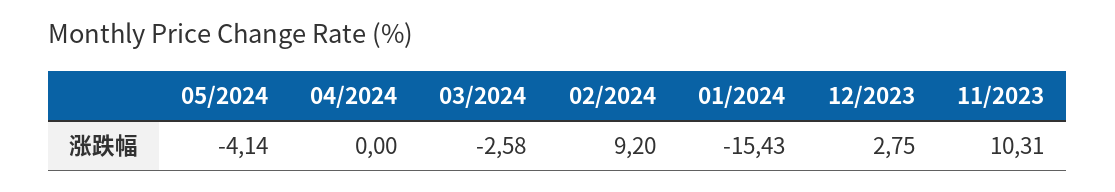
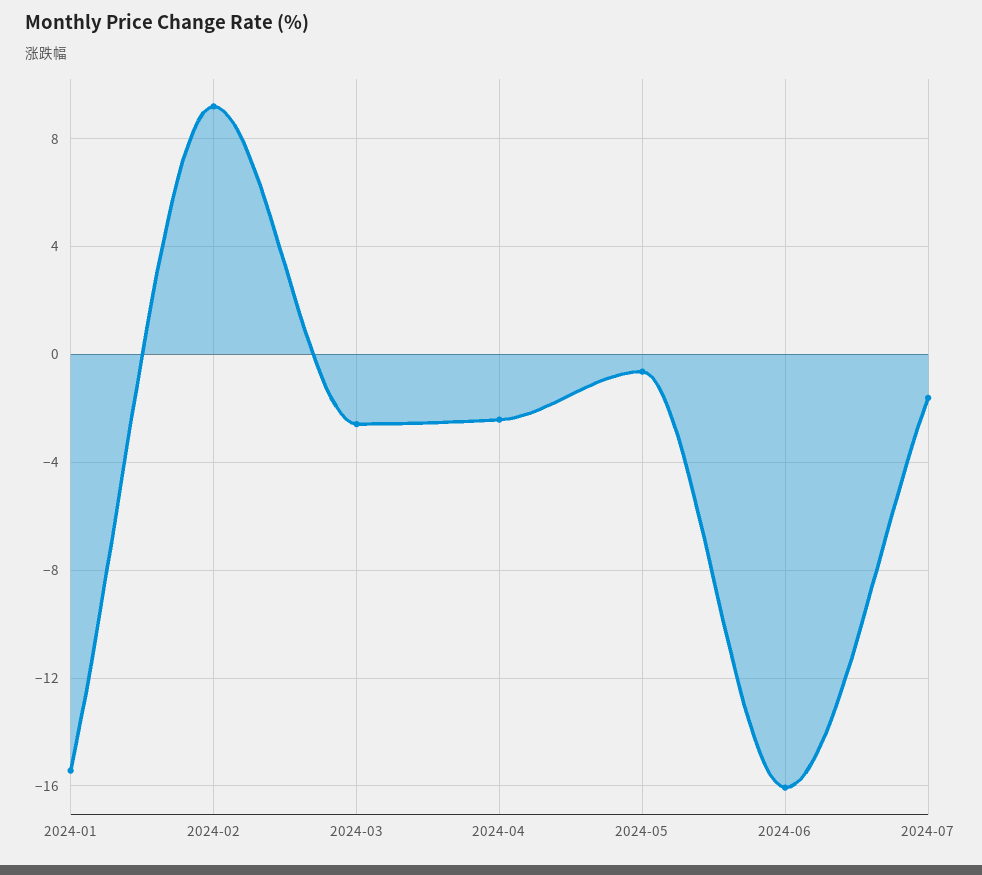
05/2024: -4.14 -> -0.5
04/2024: 0 -> -2.5
12/2023: 2.75 -> none
11/2023: 10.31 -> none
2024-06: none -> -16
2024-07: none -> -1.5

